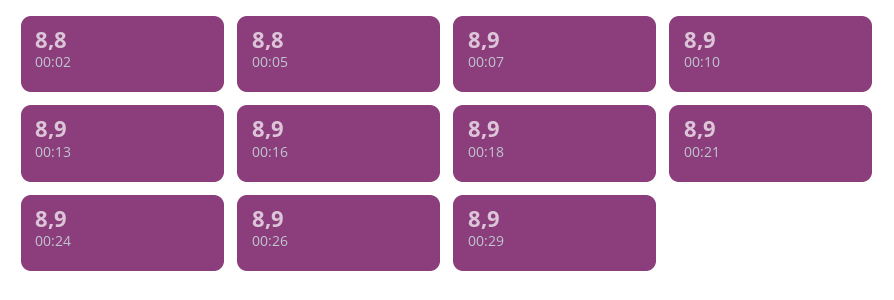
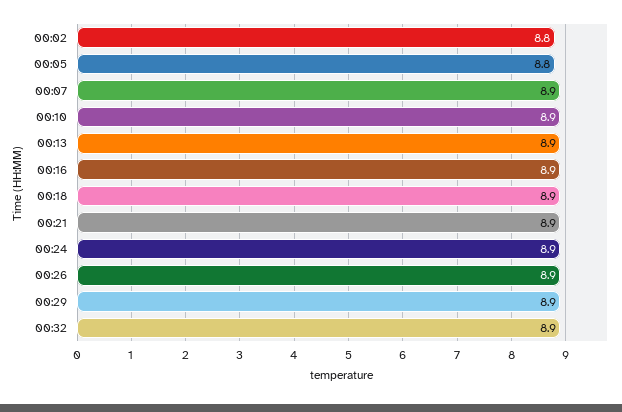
00:32: none -> 8.9

